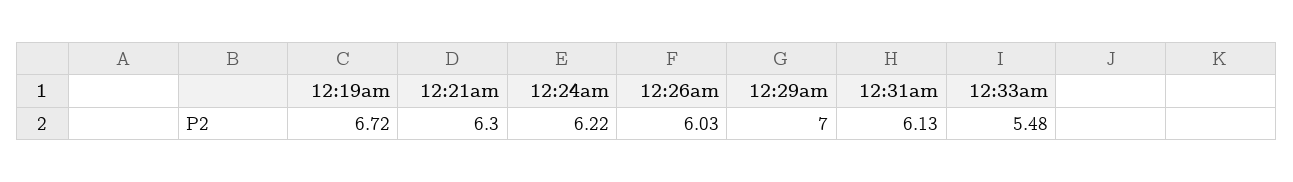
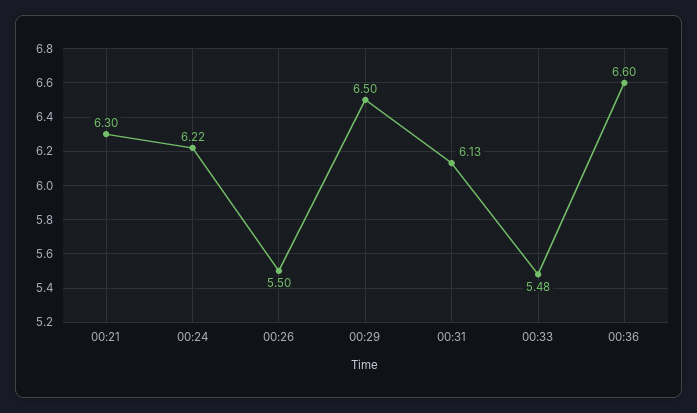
12:19am: 6.72 -> none
12:26am: 6.03 -> 5.5
12:29am: 7 -> 6.5
00:36: none -> 6.6

